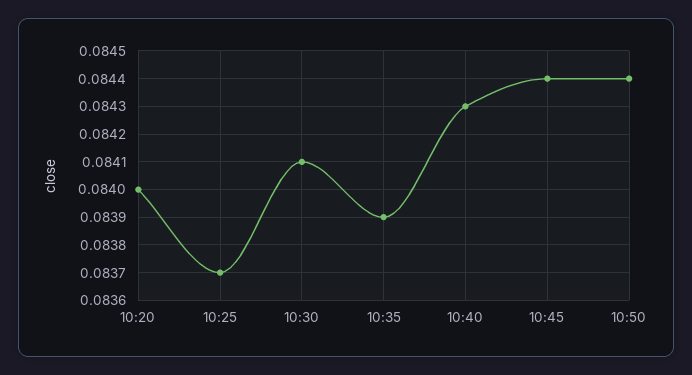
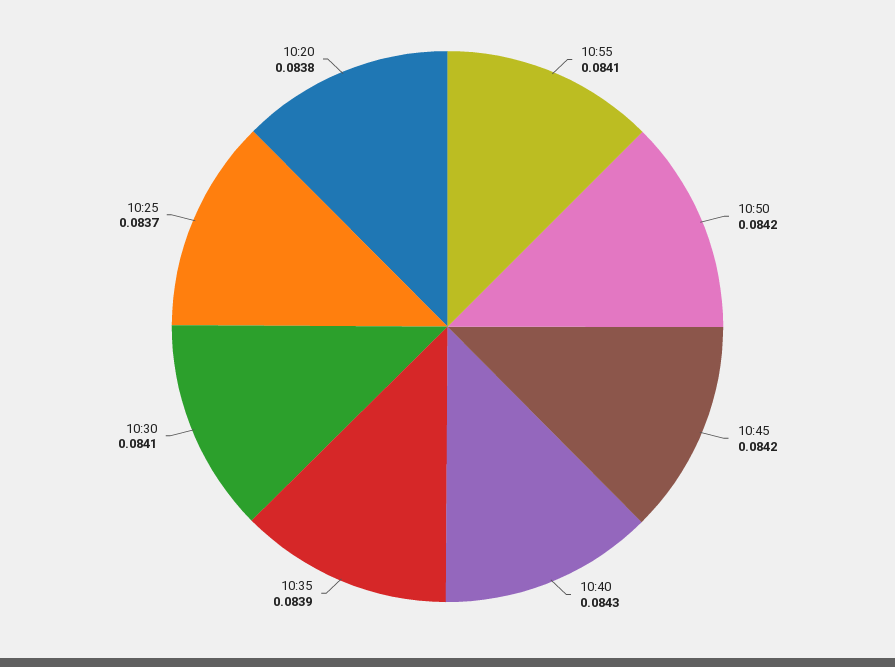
10:20: 0.084 -> 0.0838
10:45: 0.0844 -> 0.0842
10:50: 0.0844 -> 0.0842
10:55: none -> 0.0841

